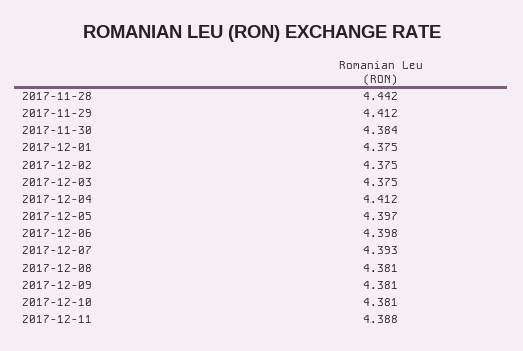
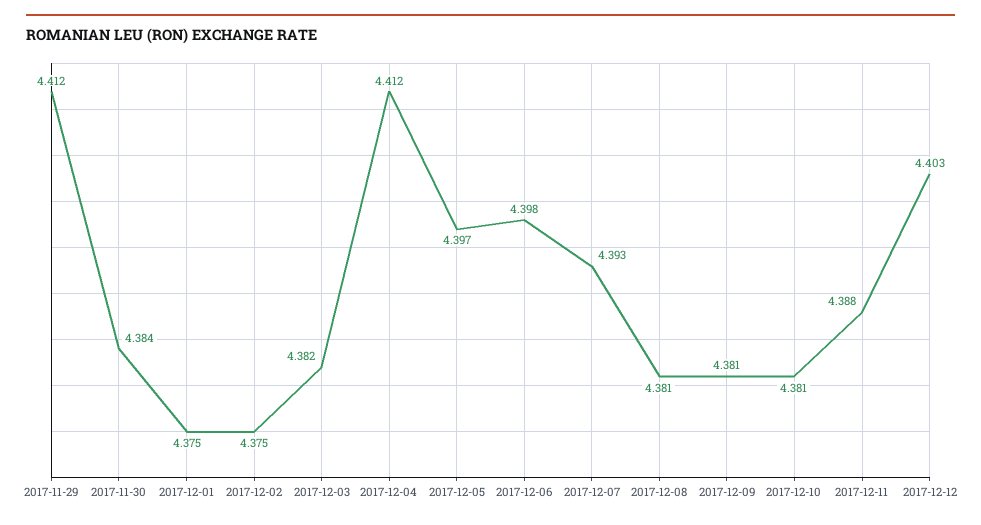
2017-11-28: 4.442 -> none
2017-12-03: 4.375 -> 4.382
2017-12-12: none -> 4.403

